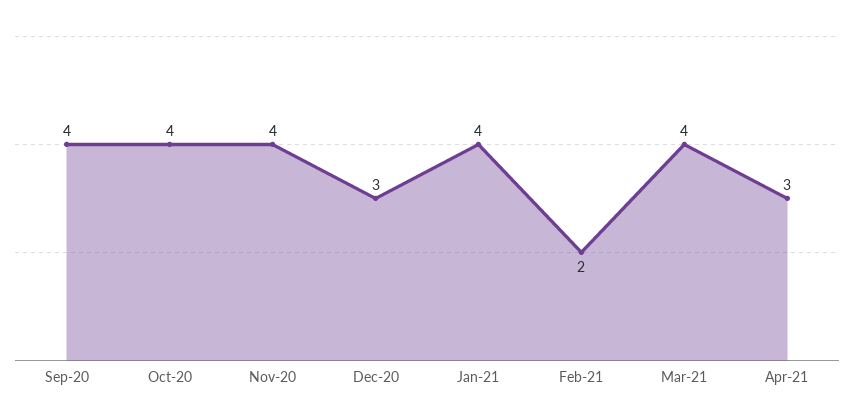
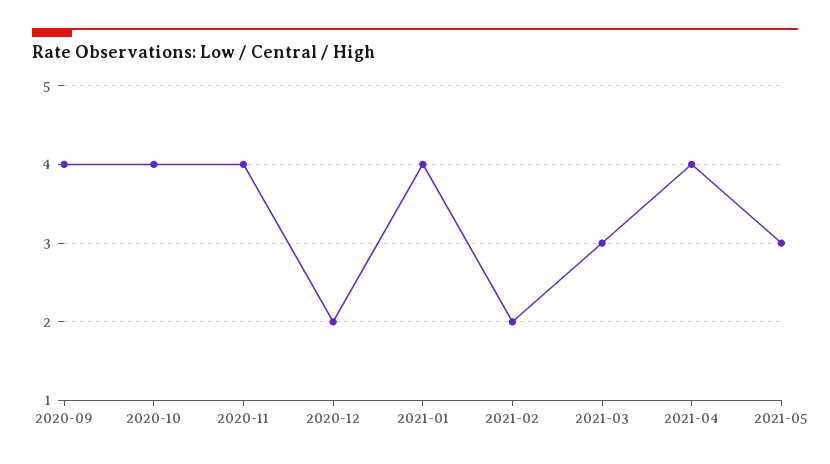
Dec-20: 3 -> 2
Mar-21: 4 -> 3
Apr-21: 3 -> 4
2021-05: none -> 3

